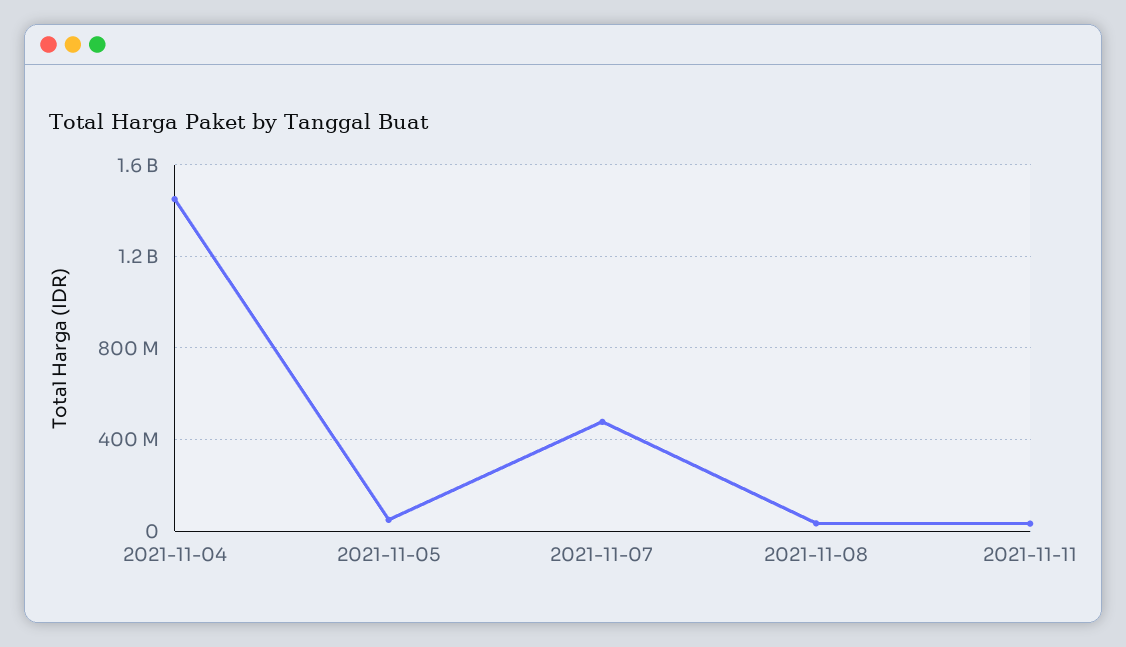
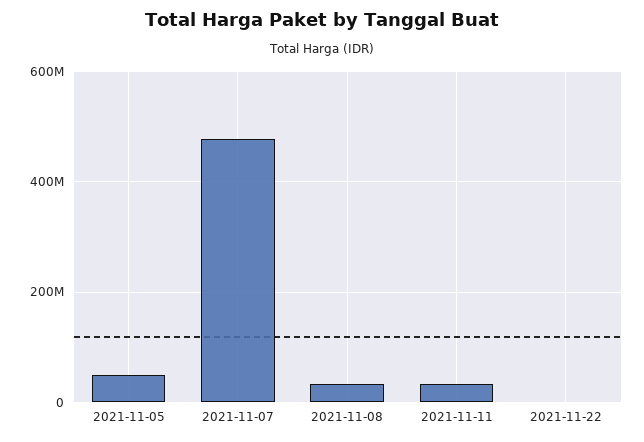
2021-11-04: 1450000000 -> none
2021-11-22: none -> 0

